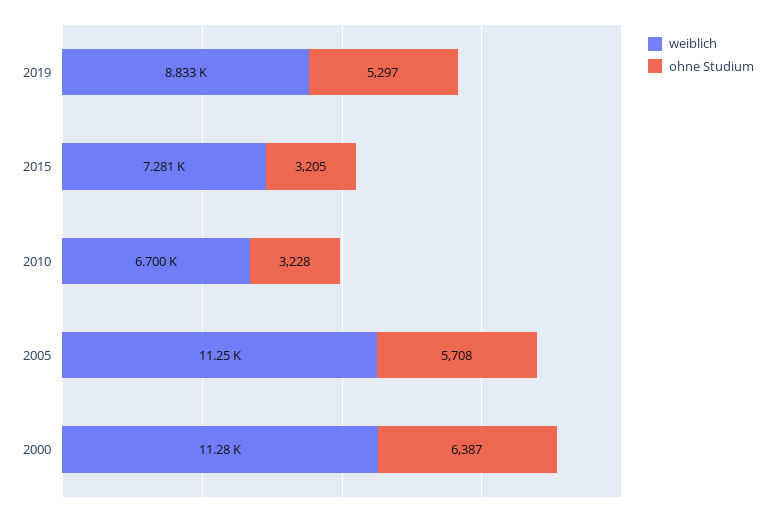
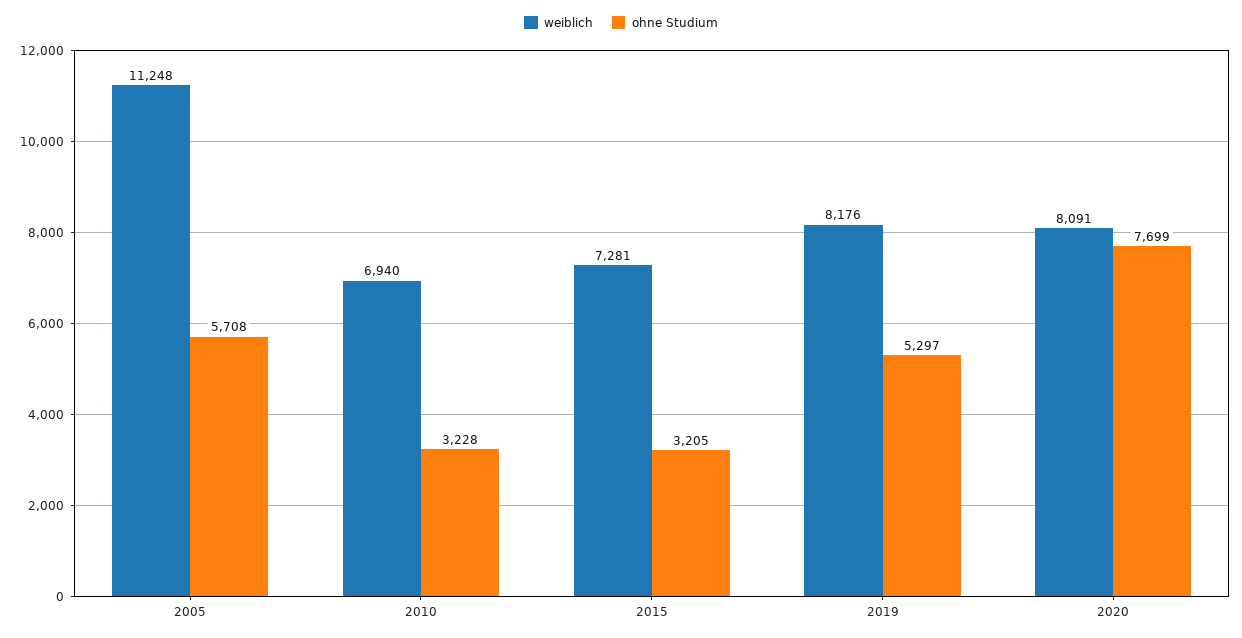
weiblich, 2019: 8833 -> 8176
weiblich, 2010: 6700 -> 6940
weiblich, 2000: 11280 -> none
ohne Studium, 2000: 6387 -> none
weiblich, 2020: none -> 8091
ohne Studium, 2020: none -> 7699

